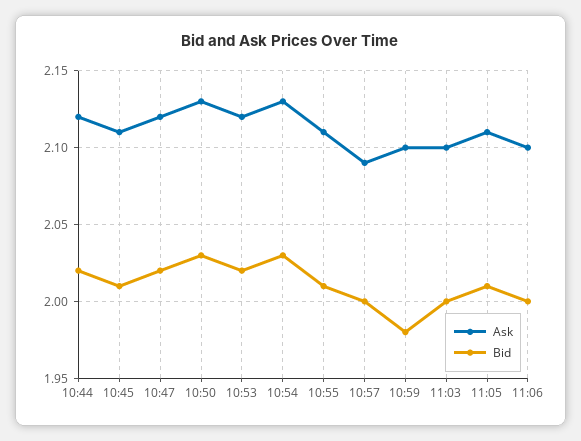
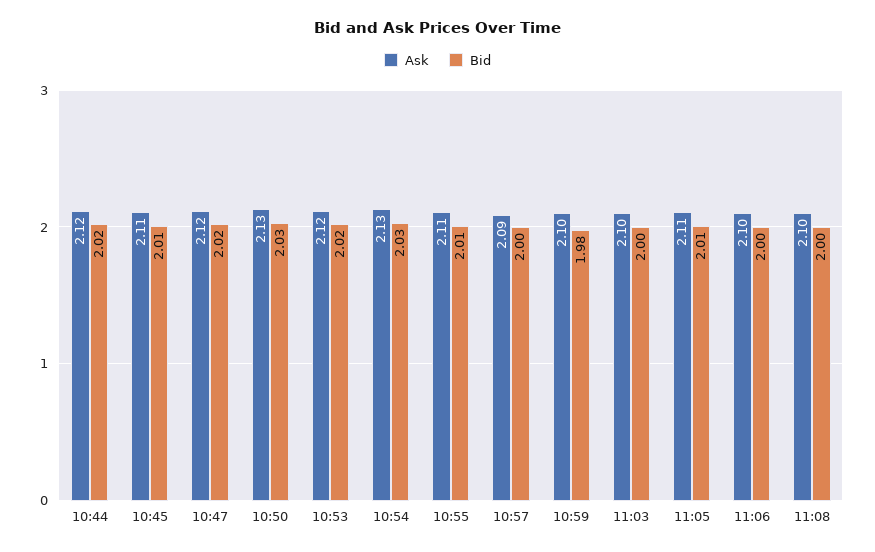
Ask, 11:08: none -> 2.1
Bid, 11:08: none -> 2

